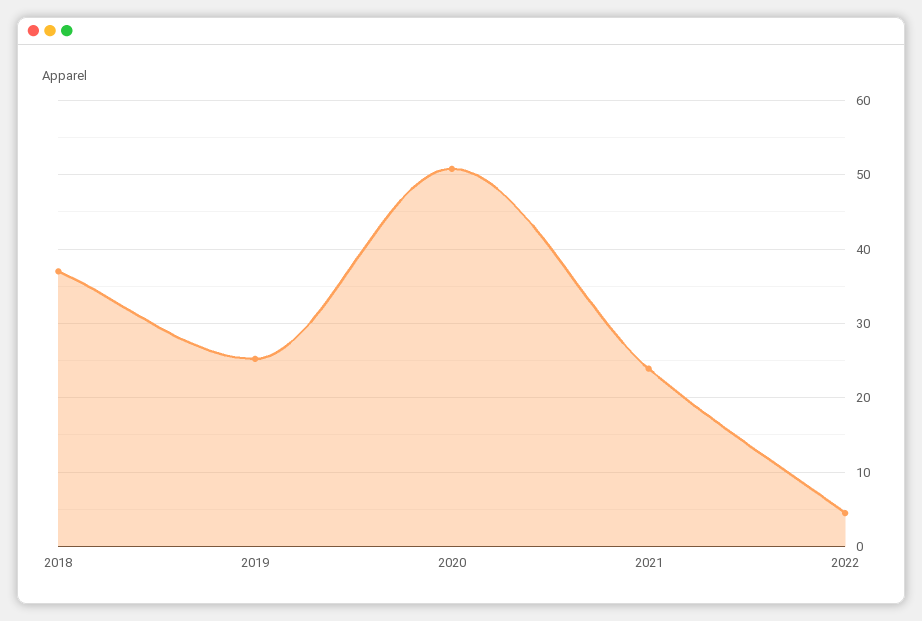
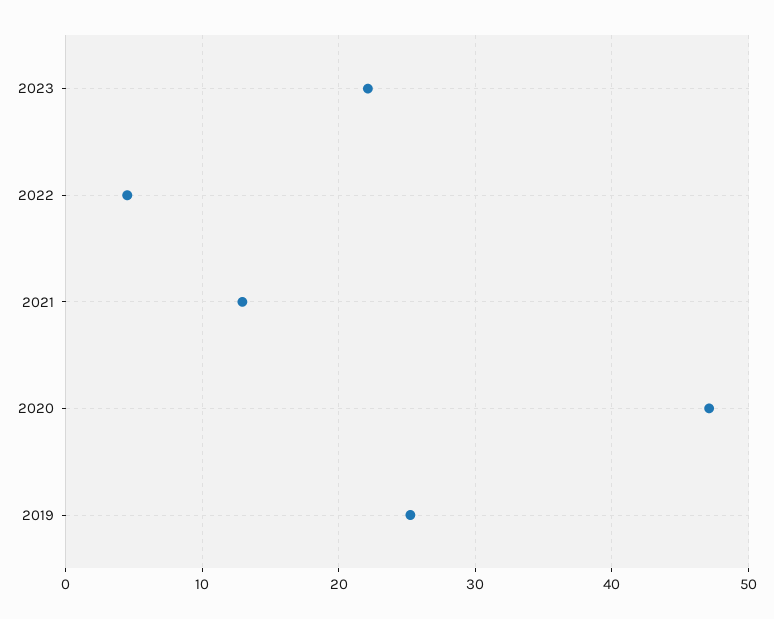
2018: 37 -> none
2020: 51 -> 47
2021: 24 -> 13
2023: none -> 22

